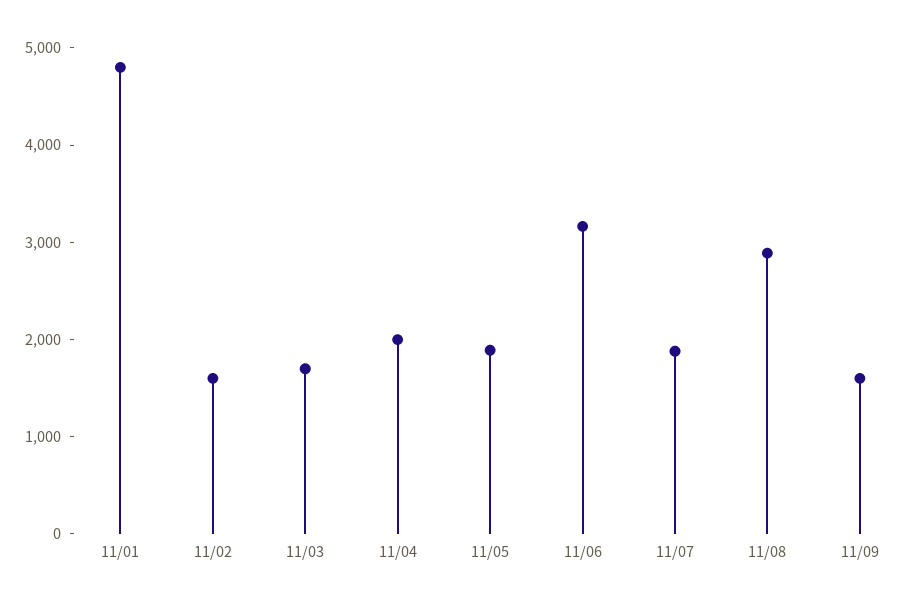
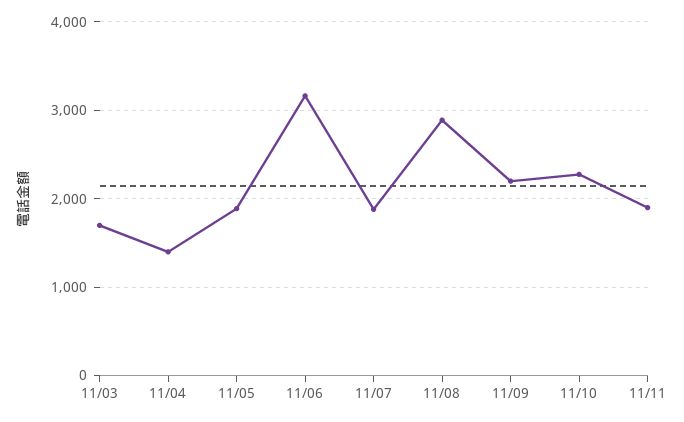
11/01: 4800 -> none
11/02: 1600 -> none
11/04: 2000 -> 1400
11/09: 1600 -> 2200
11/10: none -> 2300
11/11: none -> 1900

